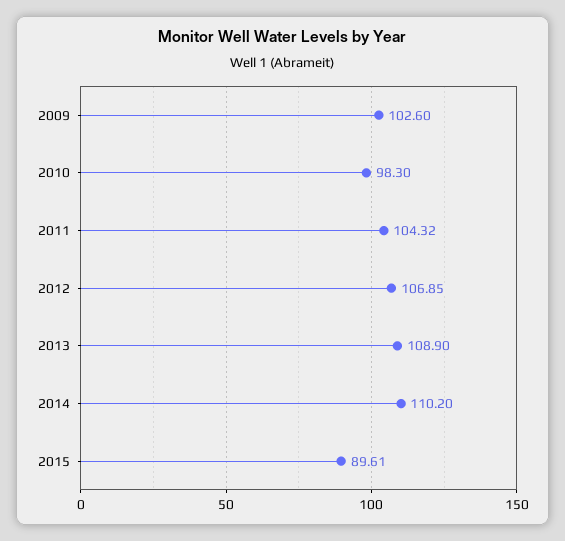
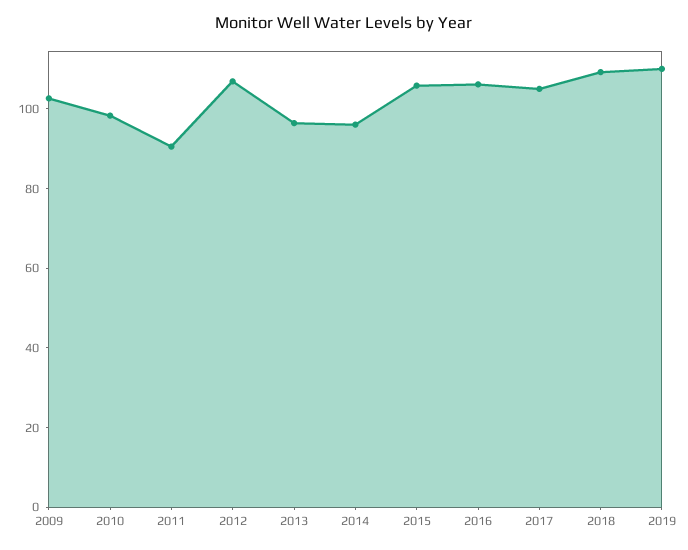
2011: 104.32 -> 90
2013: 108.9 -> 95
2014: 110.2 -> 95
2015: 89.61 -> 105
2016: none -> 105
2017: none -> 105
2018: none -> 110
2019: none -> 110

